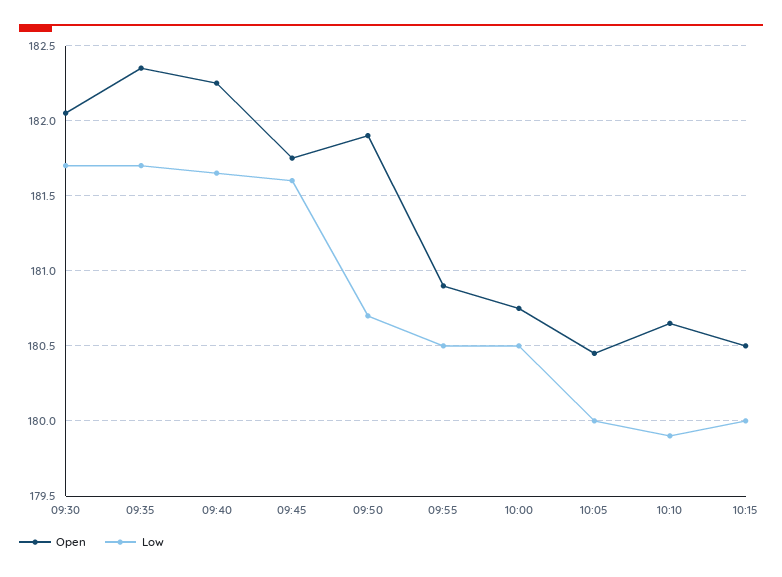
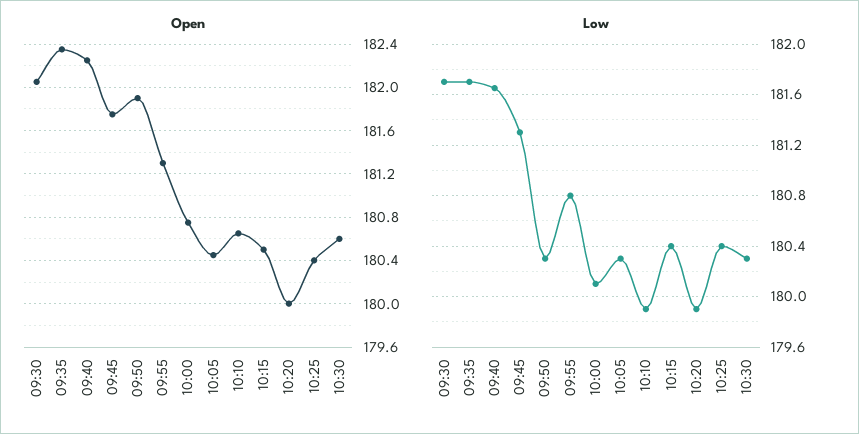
Low, 09:45: 181.6 -> 181.3
Low, 09:50: 180.7 -> 180.3
Open, 09:55: 180.9 -> 181.3
Low, 09:55: 180.5 -> 180.8
Low, 10:00: 180.5 -> 180.1
Low, 10:05: 180 -> 180.3
Low, 10:15: 180 -> 180.4
Open, 10:20: none -> 180
Open, 10:25: none -> 180.4
Open, 10:30: none -> 180.6
Low, 10:20: none -> 179.9
Low, 10:25: none -> 180.4
Low, 10:30: none -> 180.3

